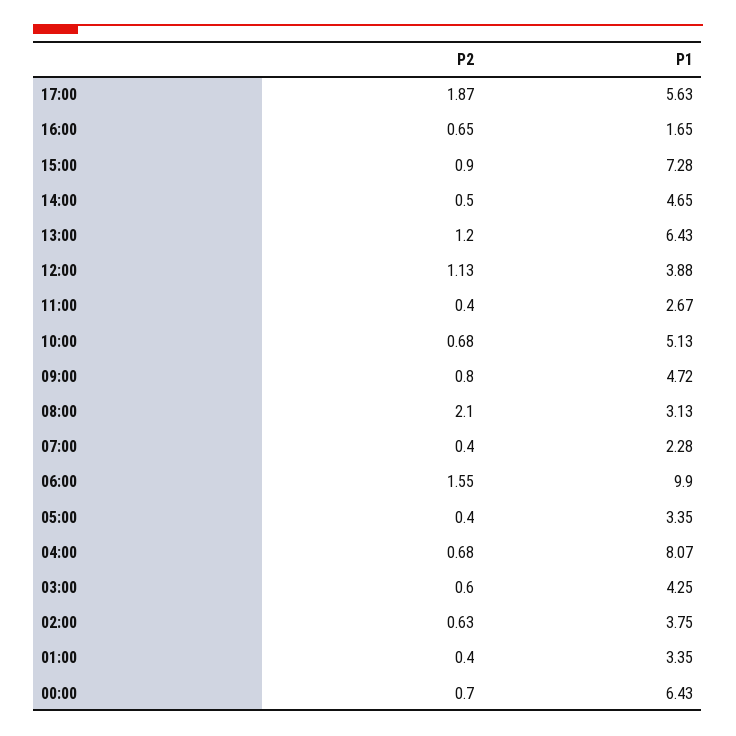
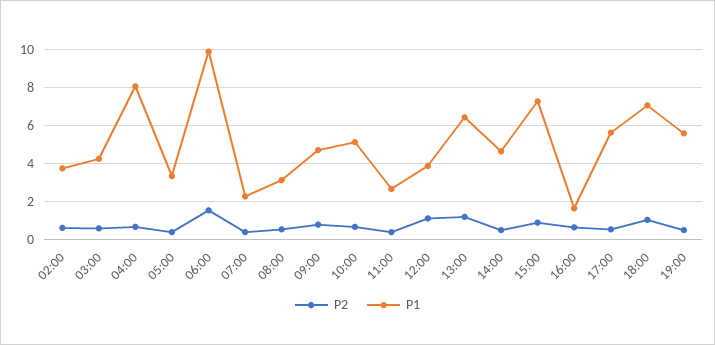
P2, 17:00: 1.87 -> 0.5
P2, 08:00: 2.1 -> 0.5
P2, 01:00: 0.4 -> none
P1, 01:00: 3.35 -> none
P2, 00:00: 0.7 -> none
P1, 00:00: 6.43 -> none
P2, 18:00: none -> 1
P1, 18:00: none -> 7
P2, 19:00: none -> 0.5
P1, 19:00: none -> 5.5

